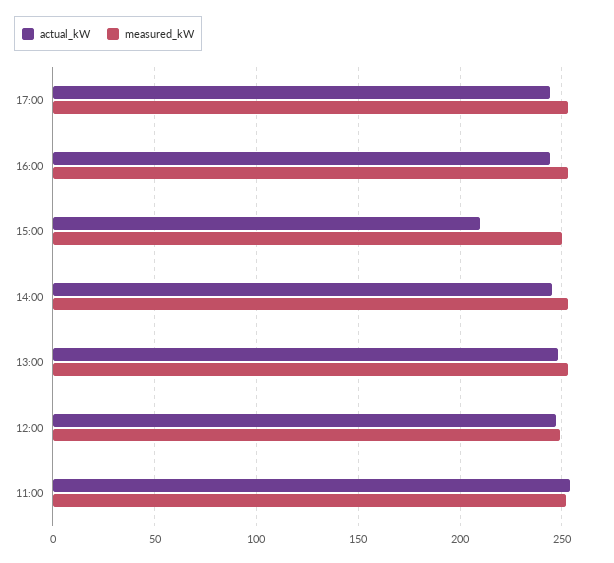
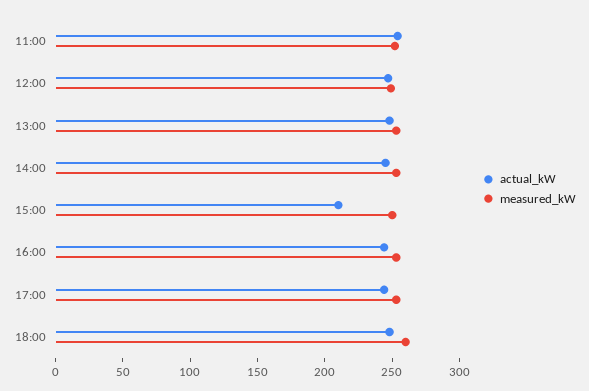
actual_kW, 18:00: none -> 250
measured_kW, 18:00: none -> 260

